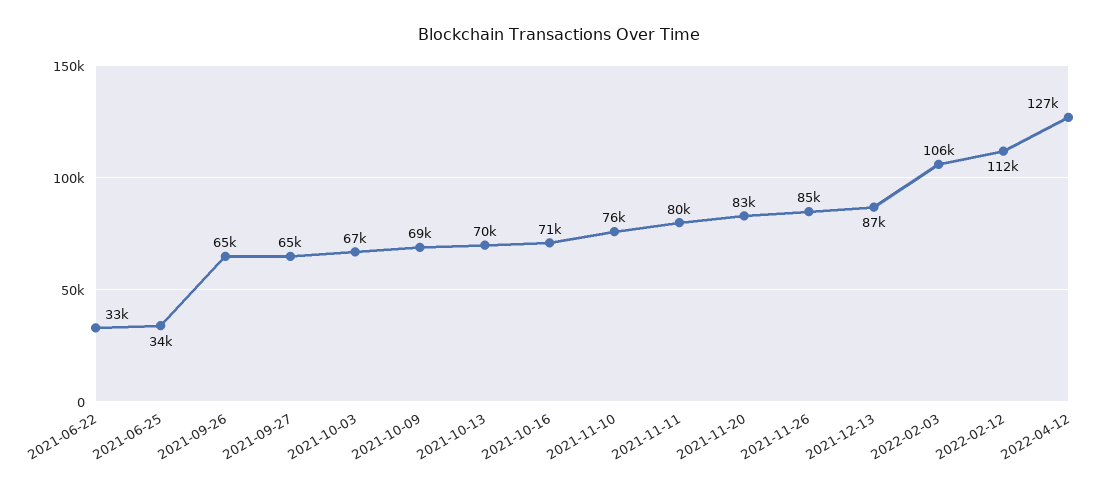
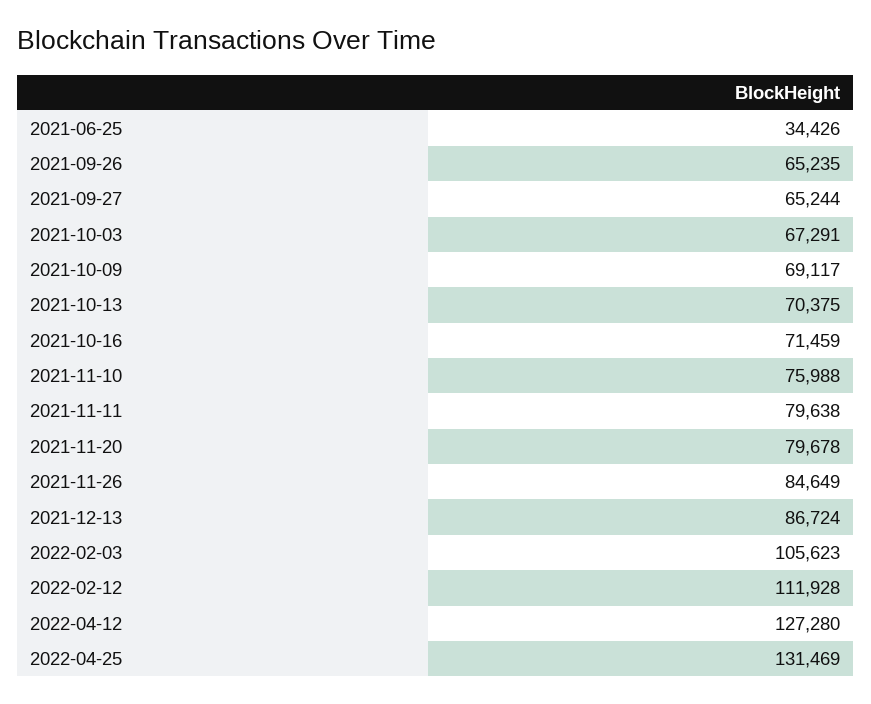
2021-06-22: 33000 -> none
2021-11-20: 83000 -> 79678
2022-04-25: none -> 131469

